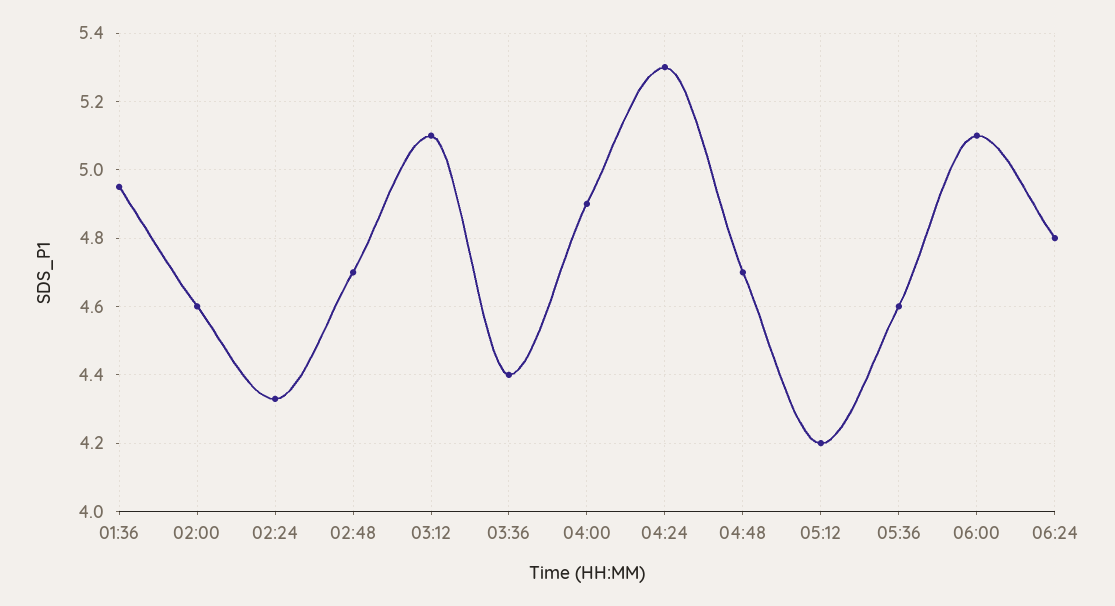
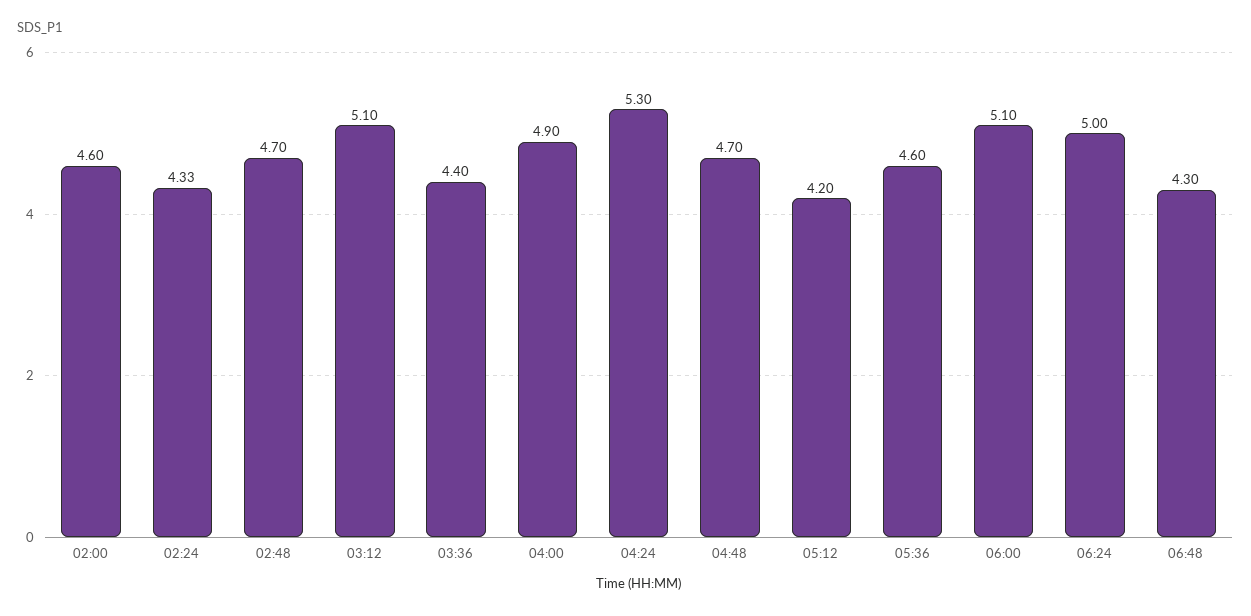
01:36: 4.95 -> none
06:24: 4.8 -> 5
06:48: none -> 4.3

